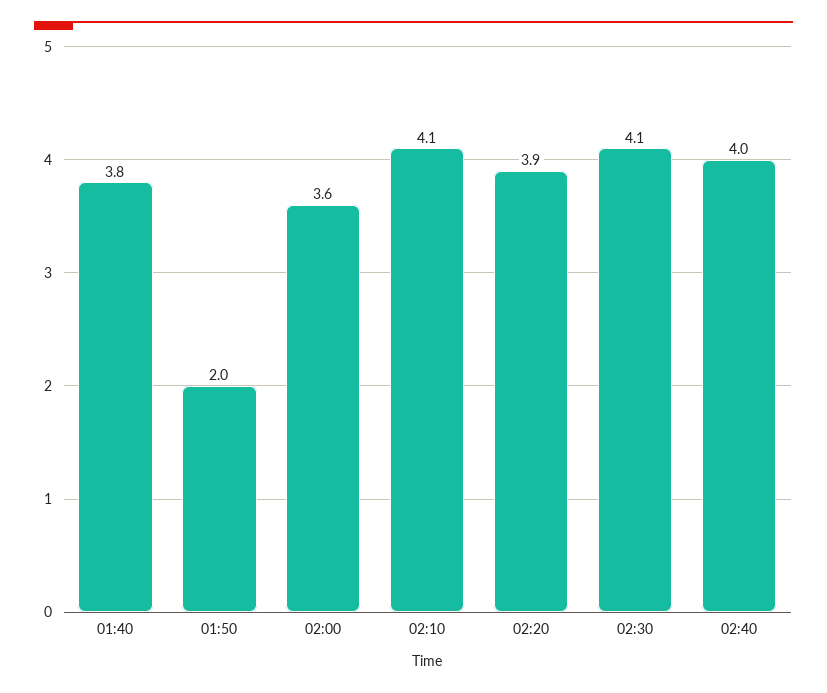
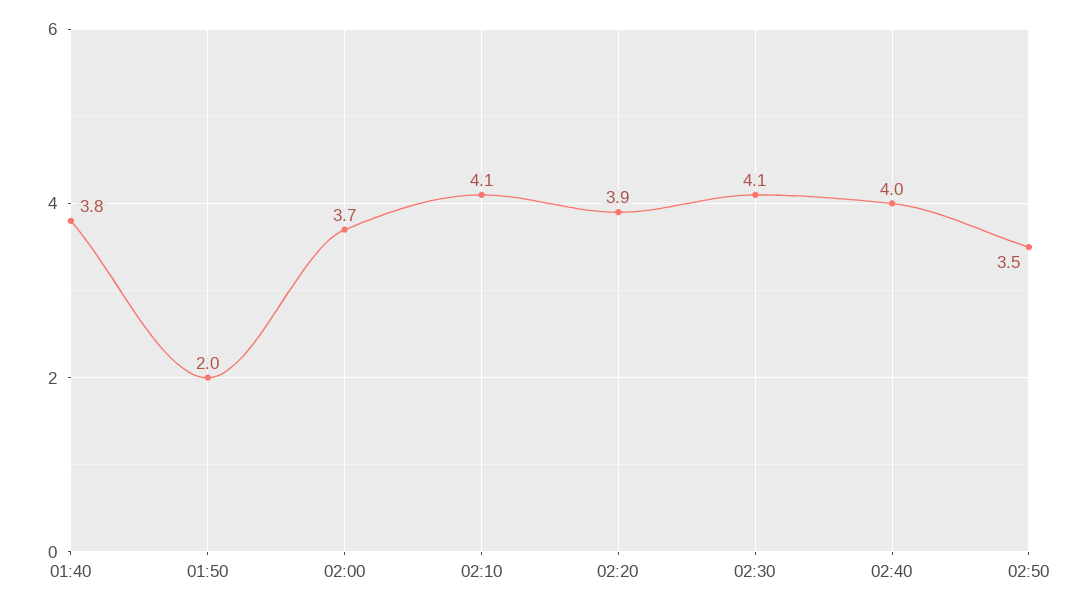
02:00: 3.6 -> 3.7
02:50: none -> 3.5

